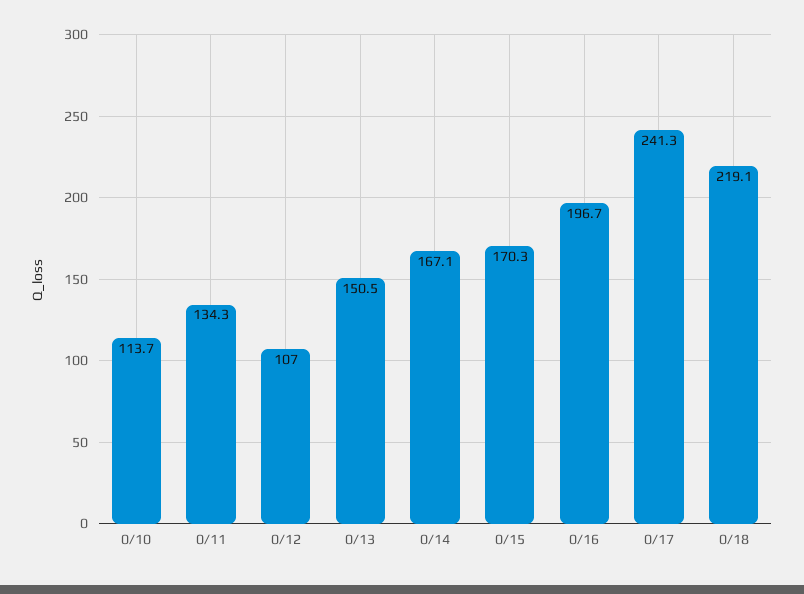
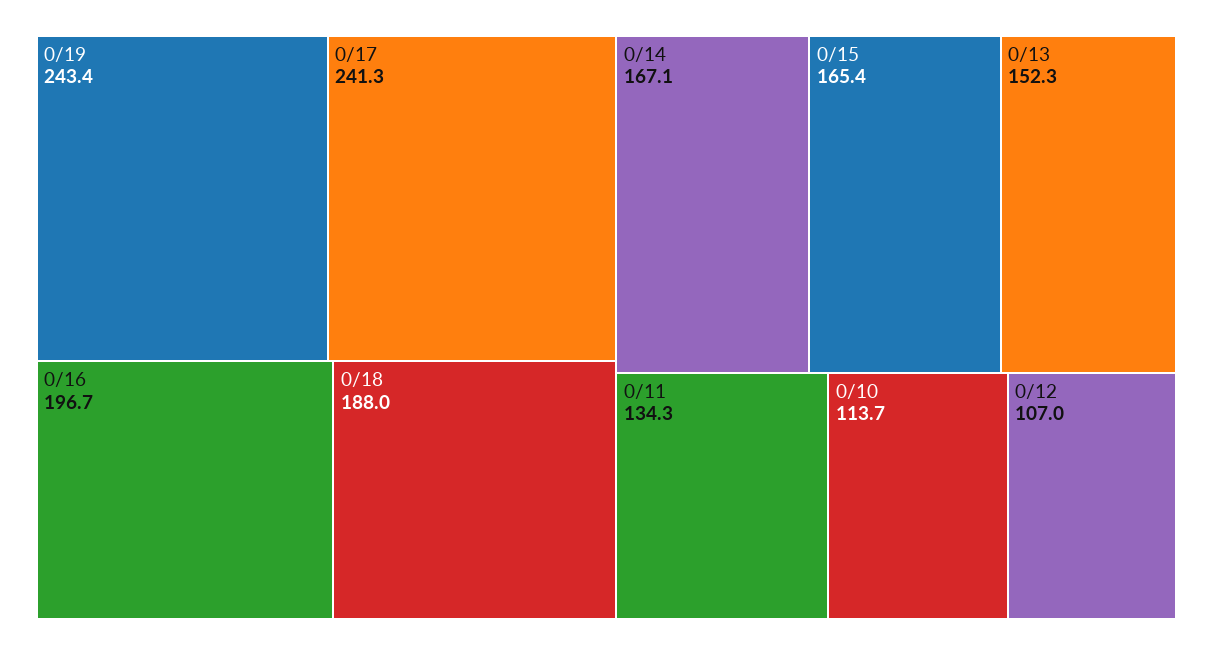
0/13: 150.5 -> 152.3
0/15: 170.3 -> 165.4
0/18: 219.1 -> 188
0/19: none -> 243.4

